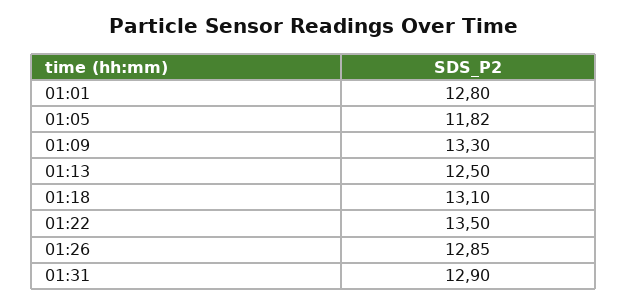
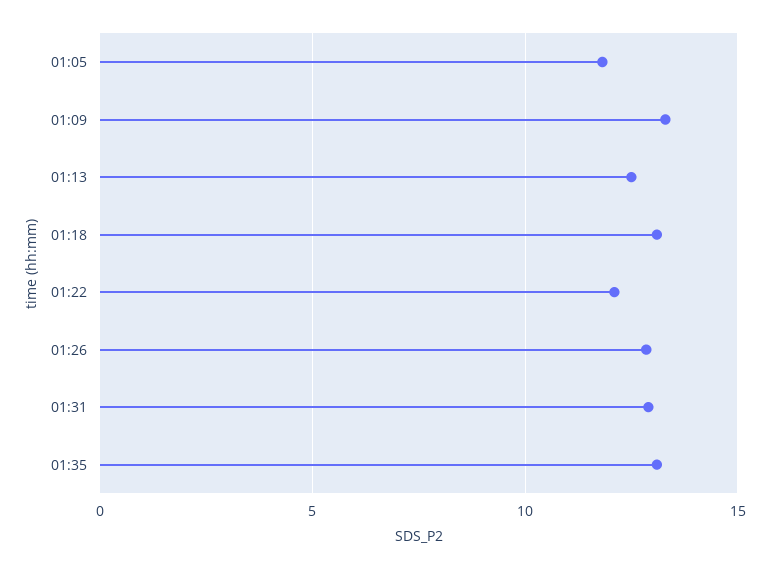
01:01: 12.8 -> none
01:22: 13.5 -> 12
01:35: none -> 13

